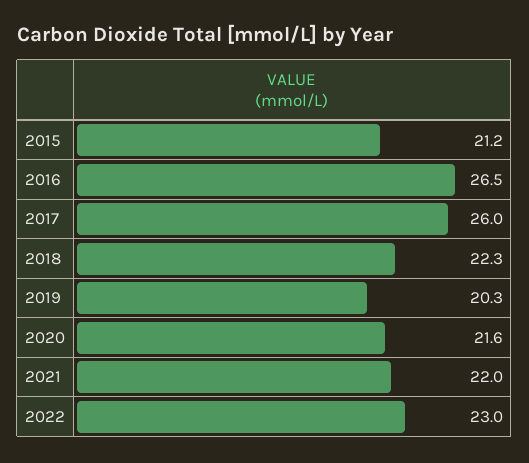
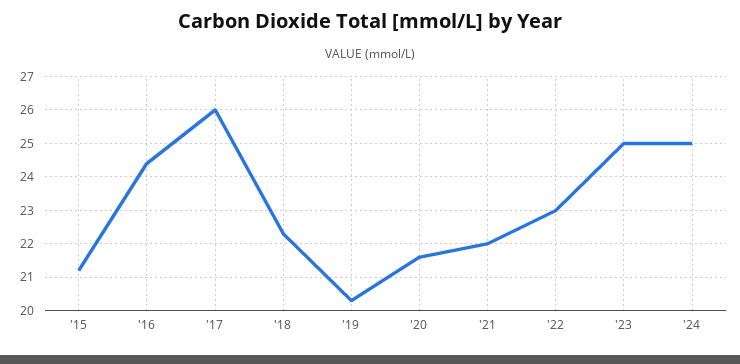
2016: 26.5 -> 24.5
'23: none -> 25
'24: none -> 25

